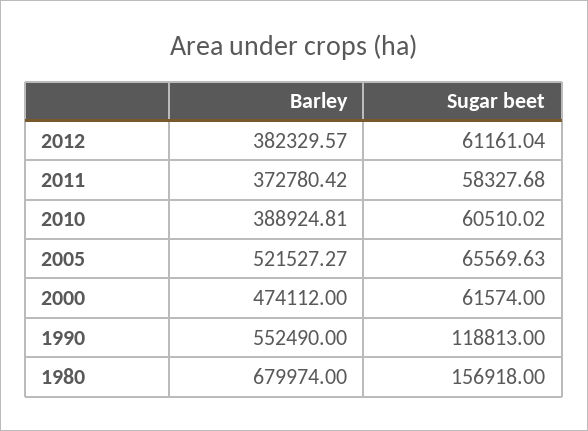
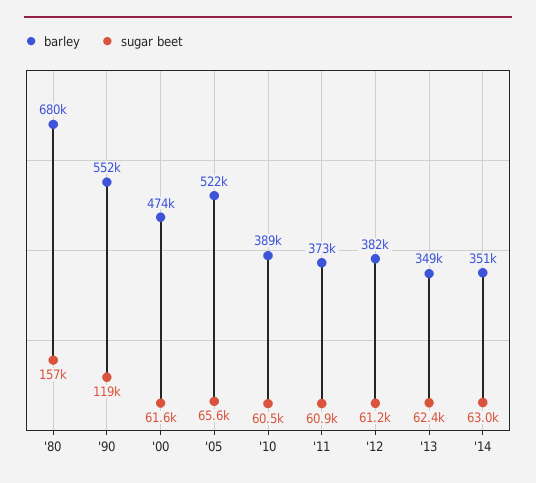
Sugar beet, 2011: 58327.68 -> 60900
Barley, '13: none -> 349000
Sugar beet, '13: none -> 62400
Barley, '14: none -> 351000
Sugar beet, '14: none -> 63000

